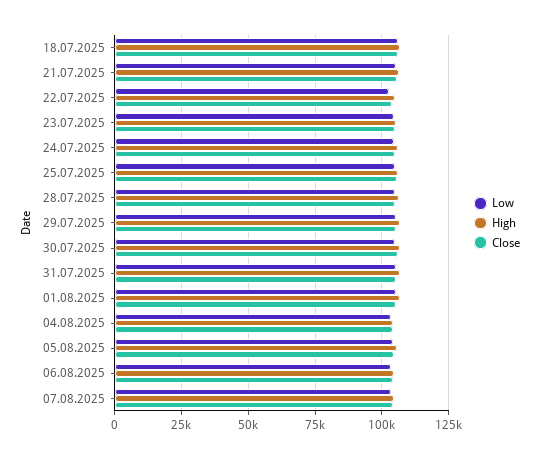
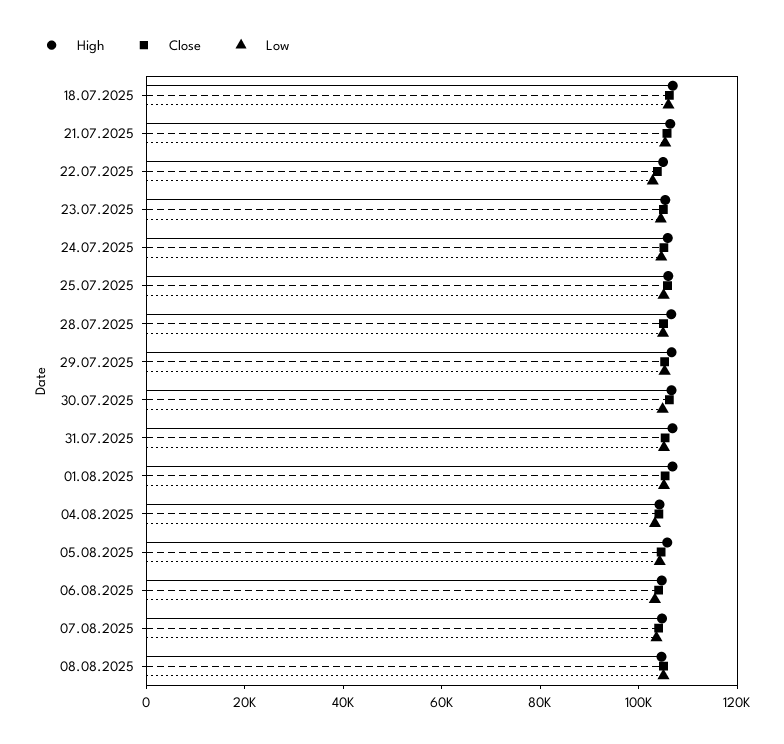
High, 08.08.2025: none -> 105000
Close, 08.08.2025: none -> 105000
Low, 08.08.2025: none -> 105000

